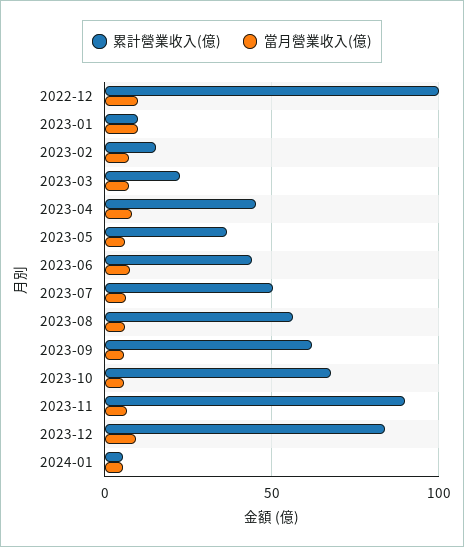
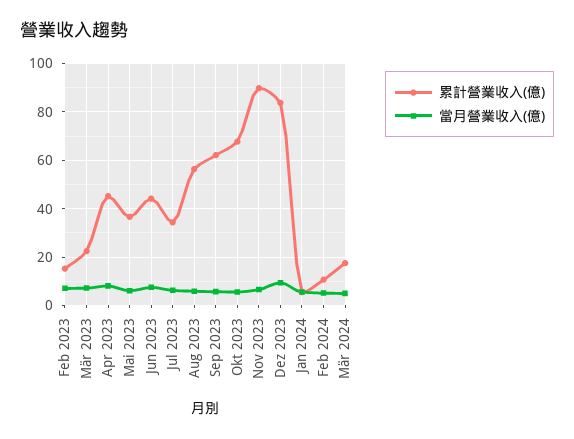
累計營業收入(億), 2022-12: 100 -> none
當月營業收入(億), 2022-12: 10 -> none
累計營業收入(億), 2023-01: 10 -> none
當月營業收入(億), 2023-01: 10 -> none
累計營業收入(億), 2023-07: 50 -> 35
累計營業收入(億), Feb 2024: none -> 10
當月營業收入(億), Feb 2024: none -> 5
累計營業收入(億), Mär 2024: none -> 17.5
當月營業收入(億), Mär 2024: none -> 5

